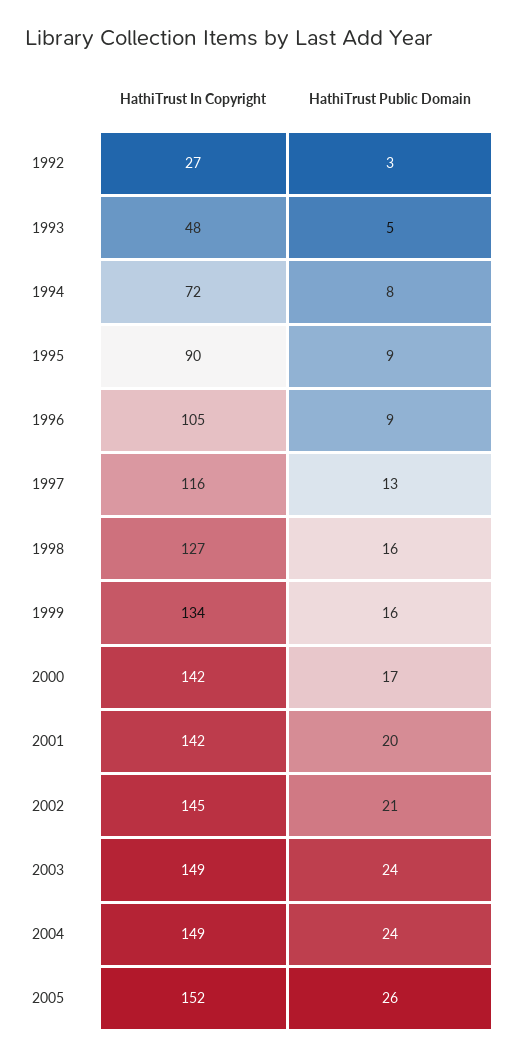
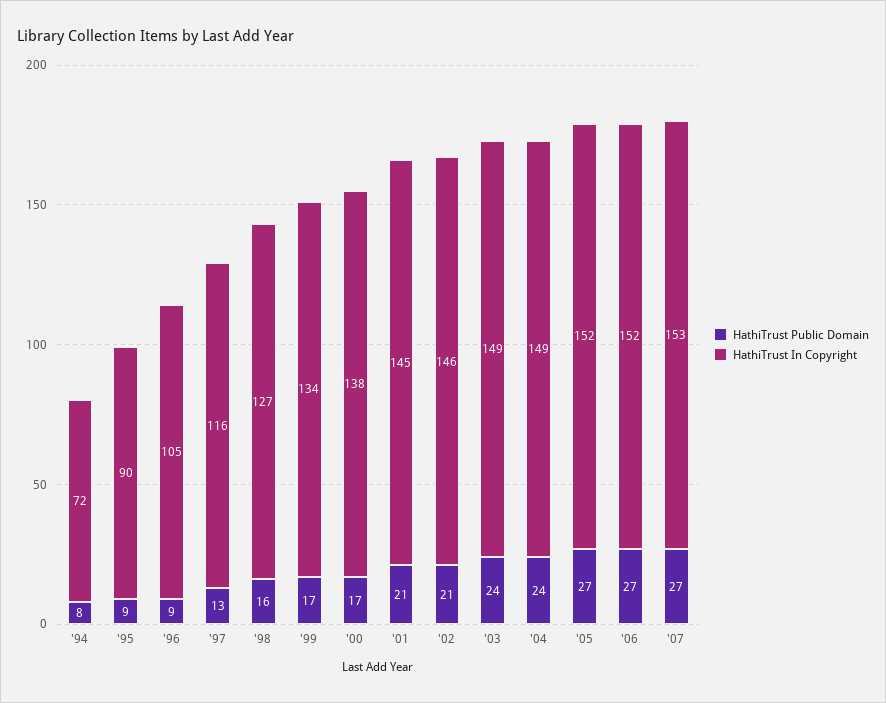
HathiTrust In Copyright, 1992: 27 -> none
HathiTrust Public Domain, 1992: 3 -> none
HathiTrust In Copyright, 1993: 48 -> none
HathiTrust Public Domain, 1993: 5 -> none
HathiTrust Public Domain, 1999: 16 -> 17
HathiTrust In Copyright, 2000: 142 -> 138
HathiTrust In Copyright, 2001: 142 -> 145
HathiTrust Public Domain, 2001: 20 -> 21
HathiTrust In Copyright, 2002: 145 -> 146
HathiTrust Public Domain, 2005: 26 -> 27
HathiTrust Public Domain, '06: none -> 27
HathiTrust In Copyright, '06: none -> 152
HathiTrust Public Domain, '07: none -> 27
HathiTrust In Copyright, '07: none -> 153

